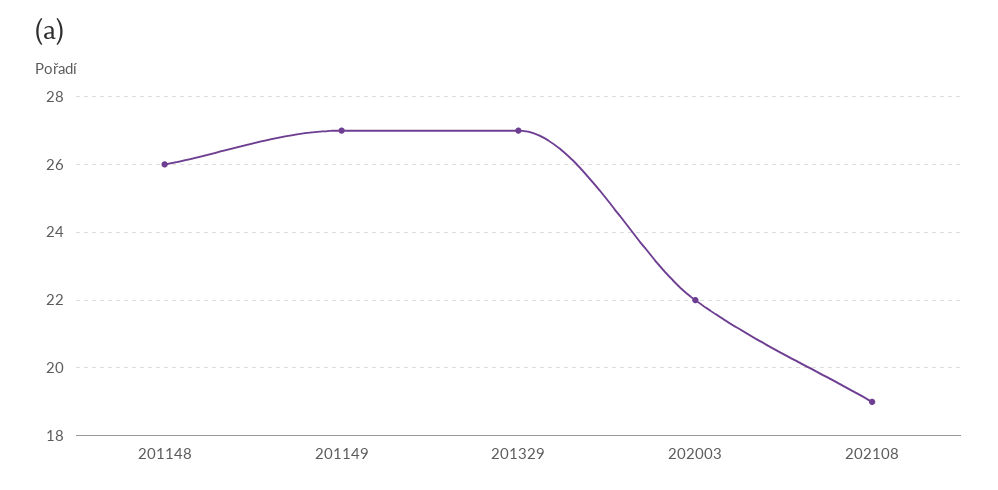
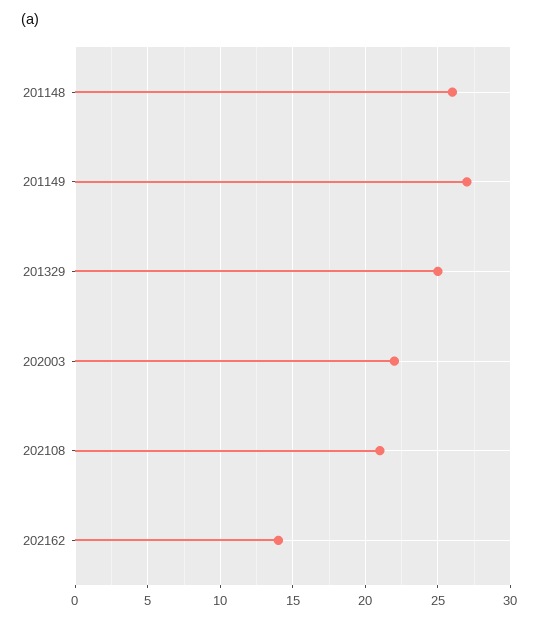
201329: 27 -> 25
202108: 19 -> 21
202162: none -> 14

